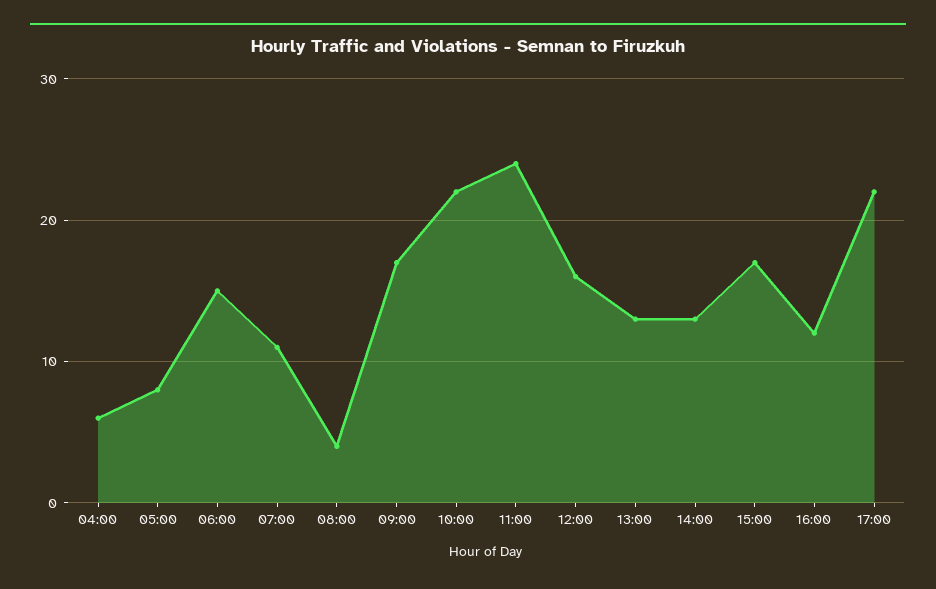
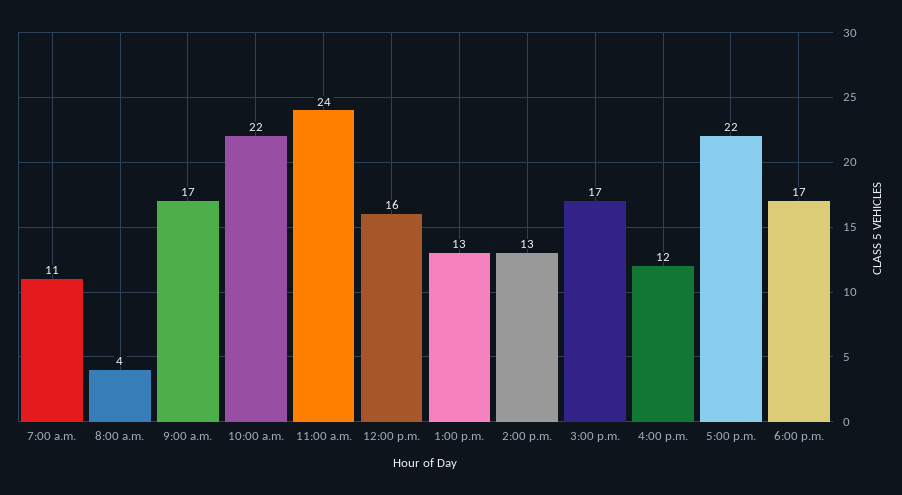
04:00: 6 -> none
05:00: 8 -> none
06:00: 15 -> none
6:00 p.m.: none -> 17

